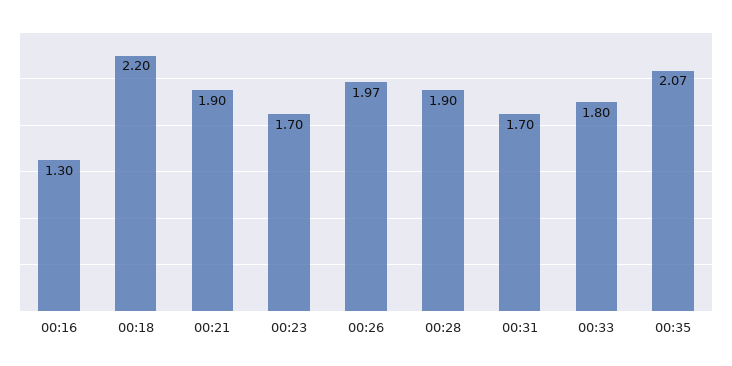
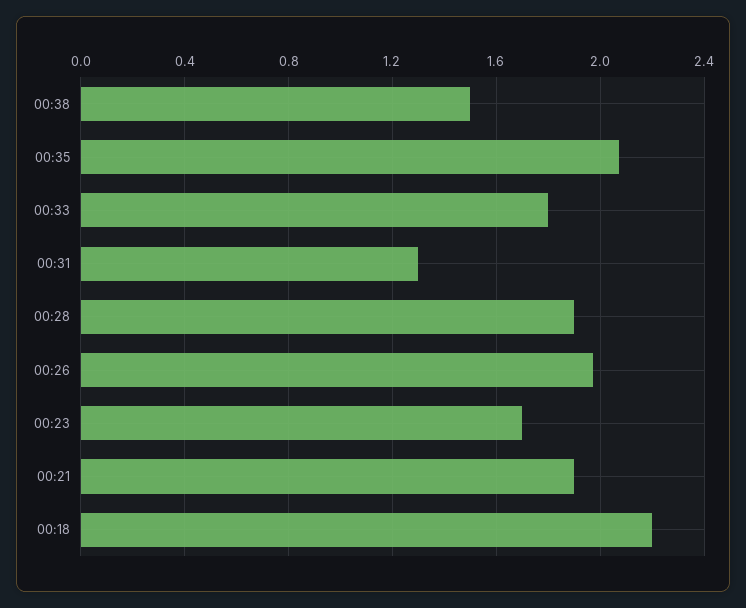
00:16: 1.3 -> none
00:31: 1.7 -> 1.3
00:38: none -> 1.5

